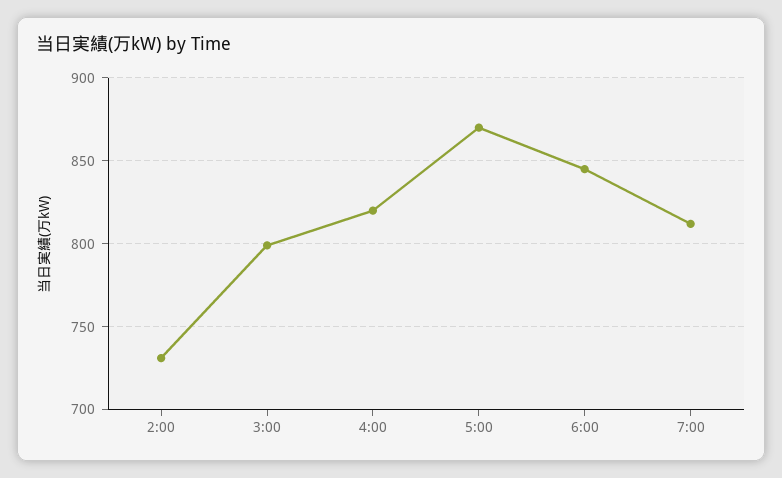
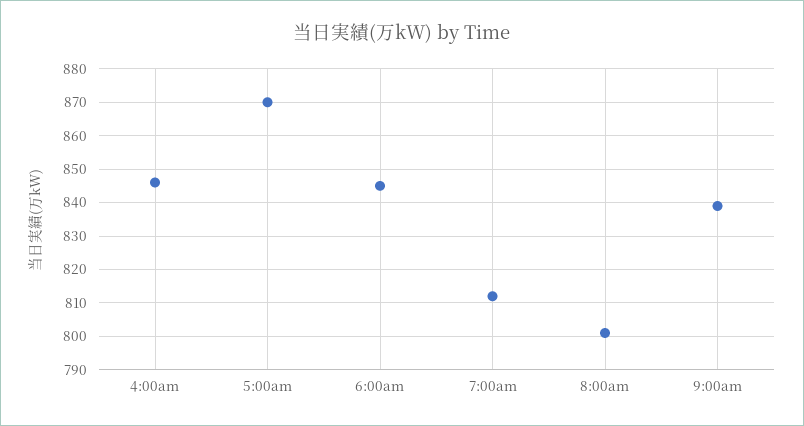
2:00: 730 -> none
3:00: 800 -> none
4:00: 820 -> 845
8:00am: none -> 800
9:00am: none -> 840

